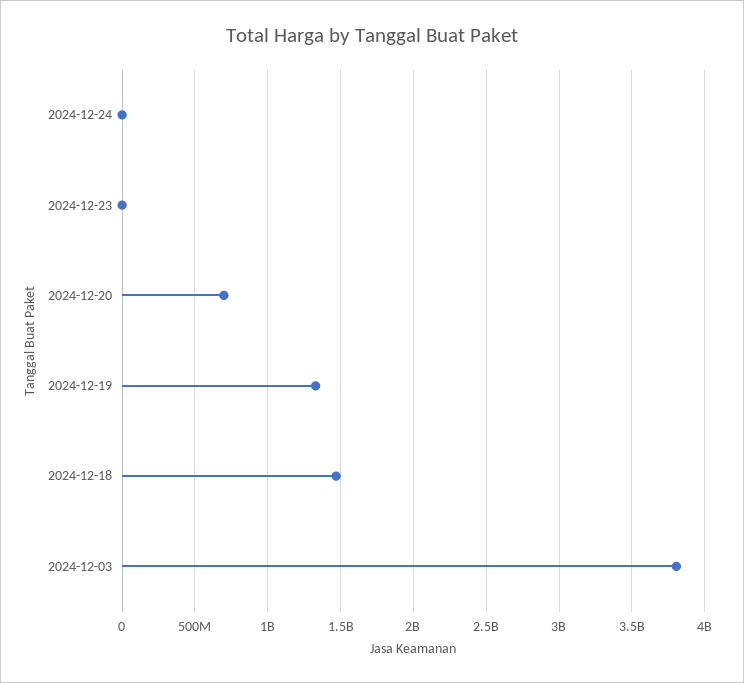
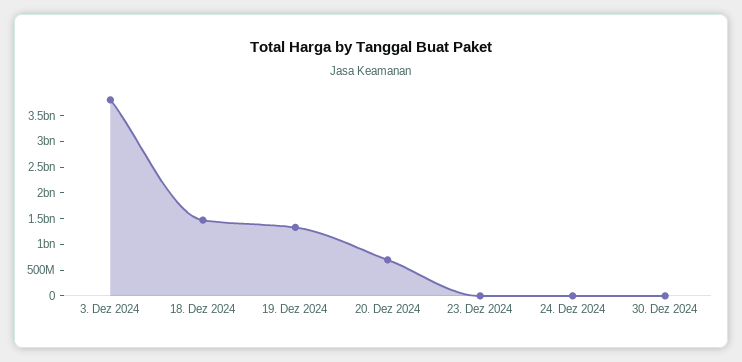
30. Dez 2024: none -> 0

